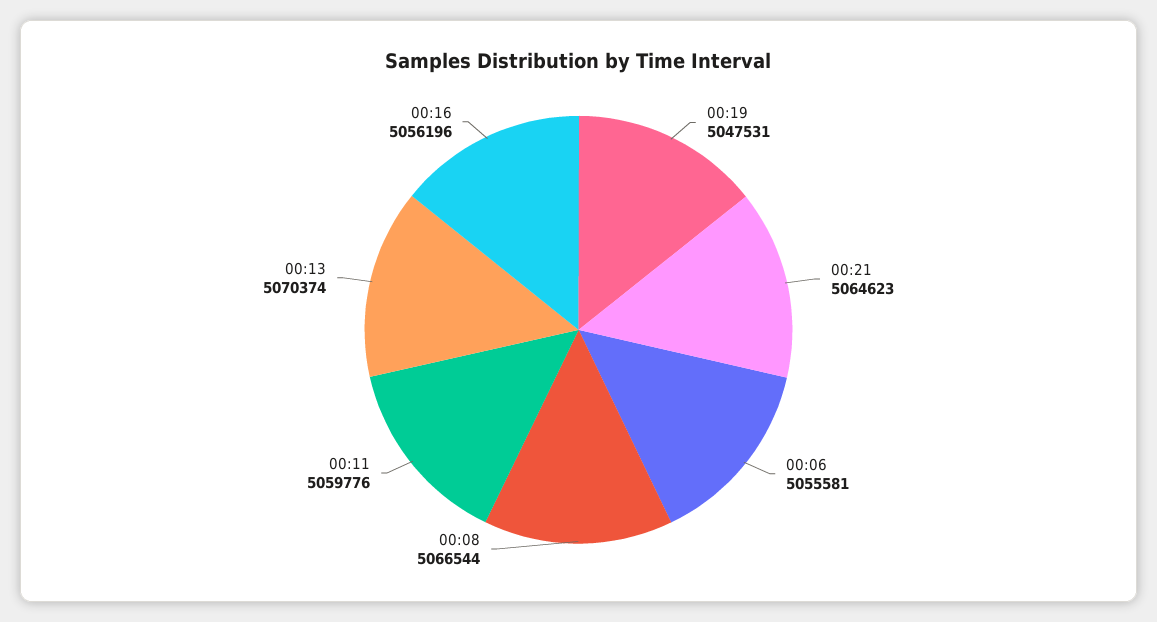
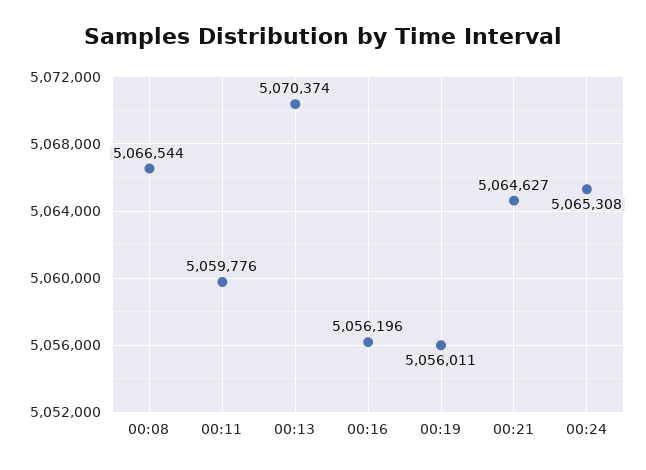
00:19: 5047531 -> 5056011
00:21: 5064623 -> 5064627
00:06: 5055581 -> none
00:24: none -> 5065308

